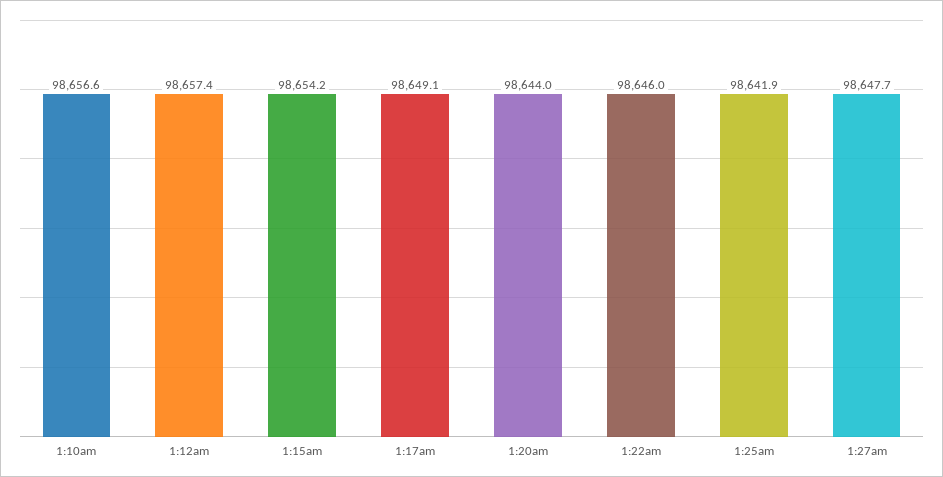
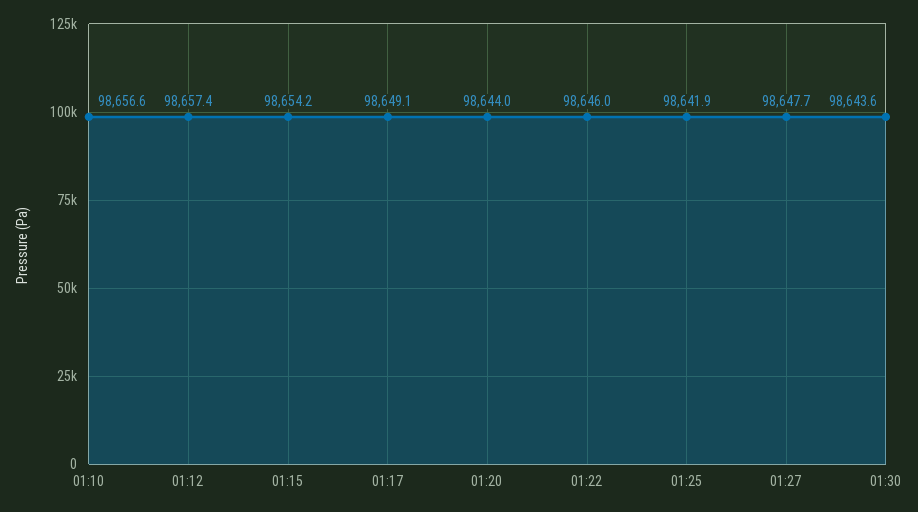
01:30: none -> 98643.6

